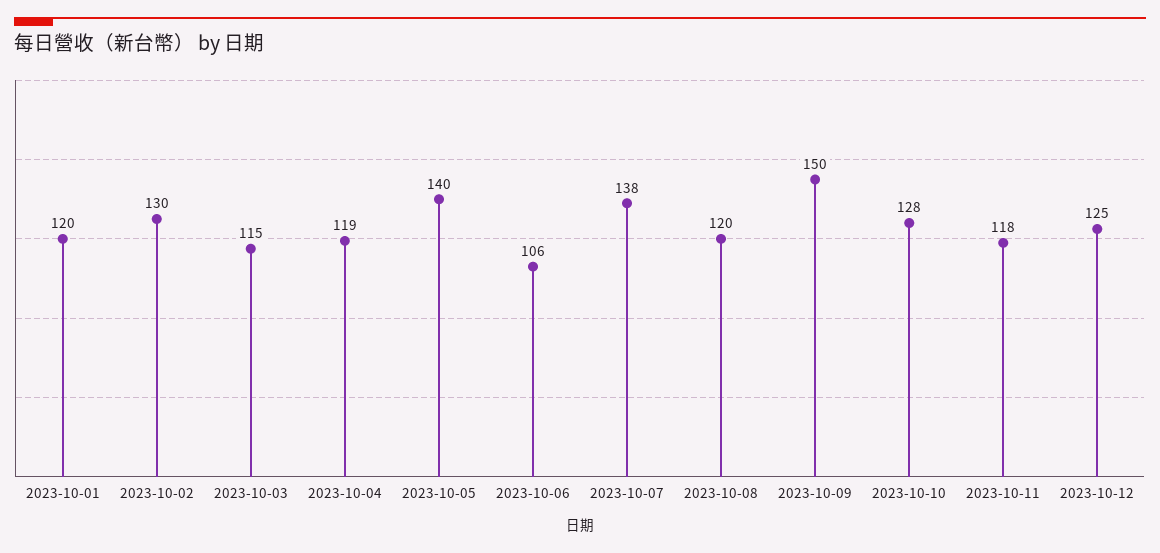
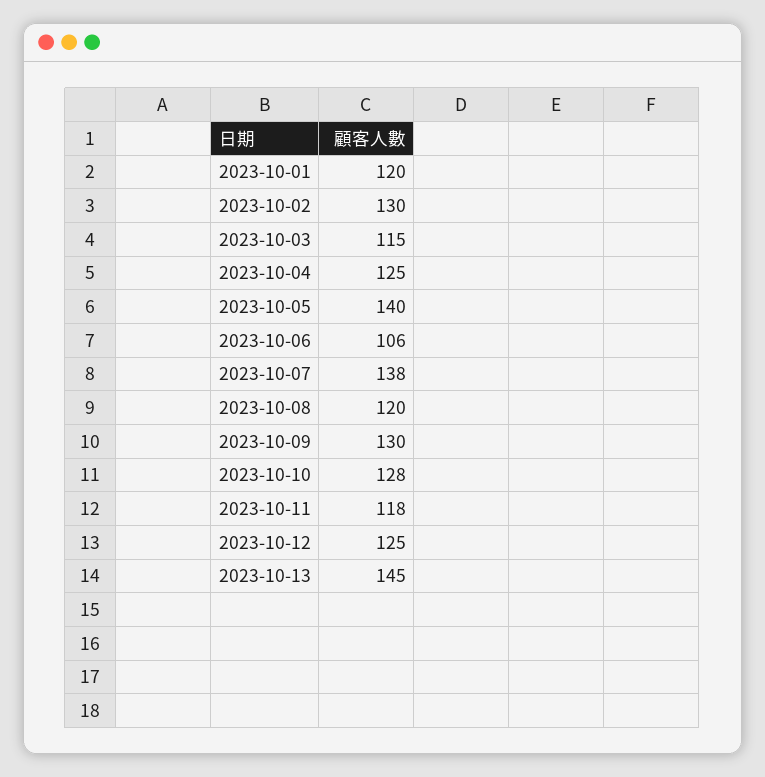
2023-10-04: 119 -> 125
2023-10-09: 150 -> 130
2023-10-13: none -> 145

